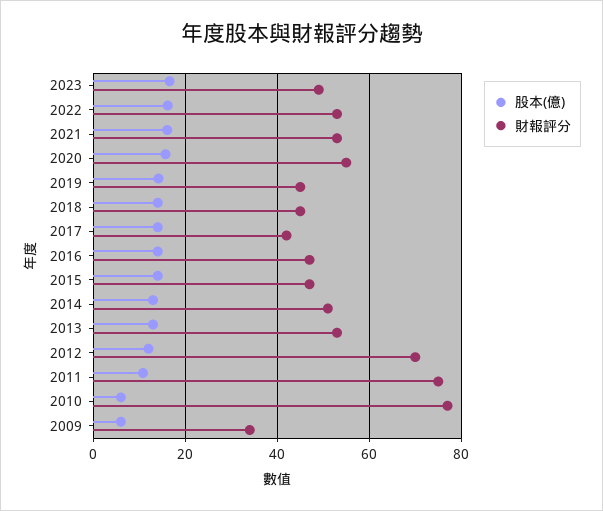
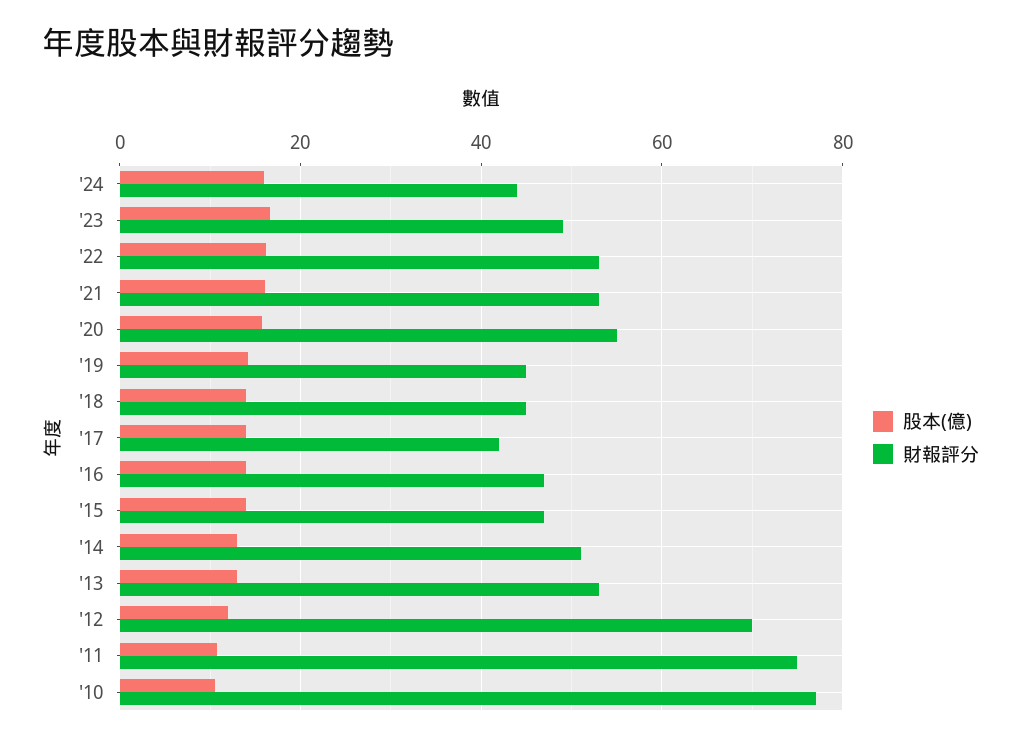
股本(億), 2010: 6 -> 10
股本(億), 2009: 6 -> none
財報評分, 2009: 34 -> none
股本(億), '24: none -> 16
財報評分, '24: none -> 44

